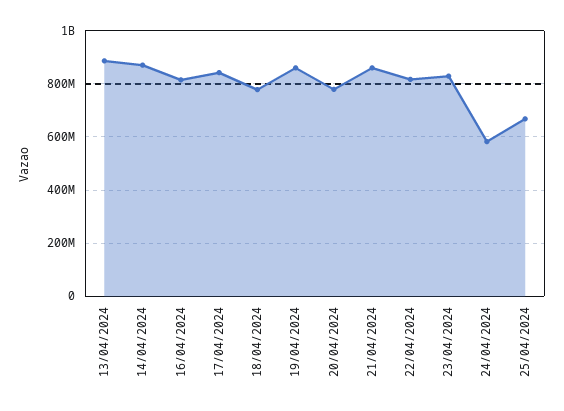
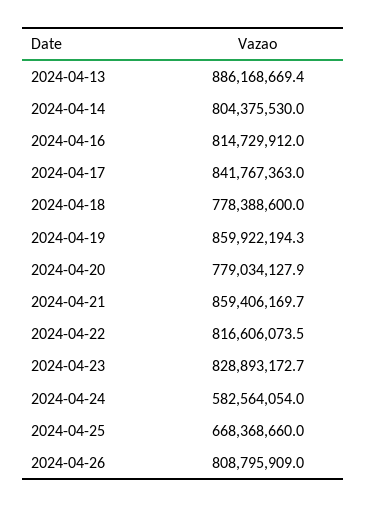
14/04/2024: 875000000 -> 804375530
2024-04-26: none -> 808795909

